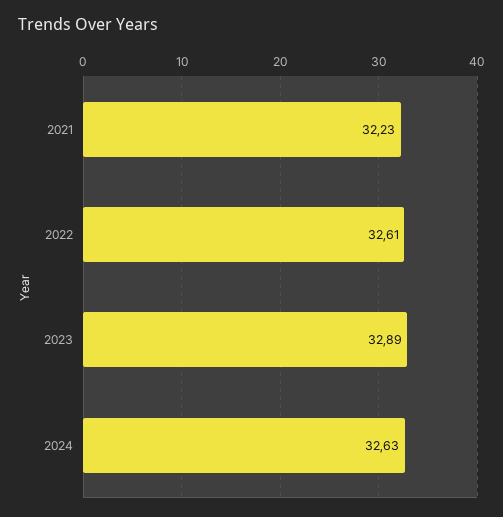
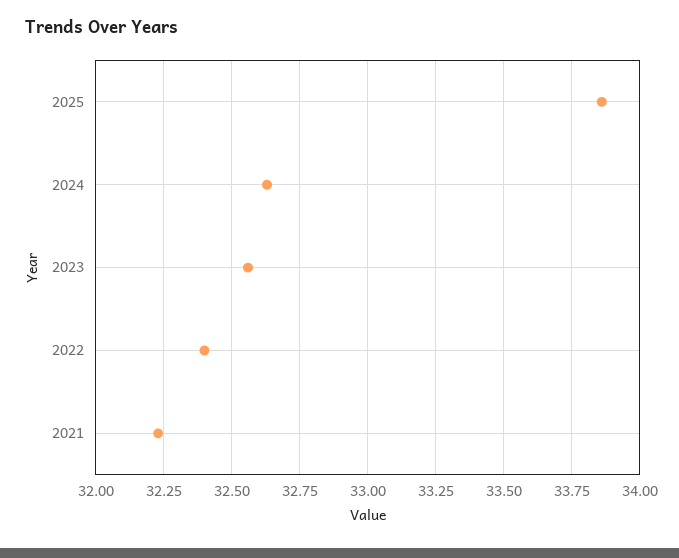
2022: 32.61 -> 32.4
2023: 32.89 -> 32.55
2025: none -> 33.85

